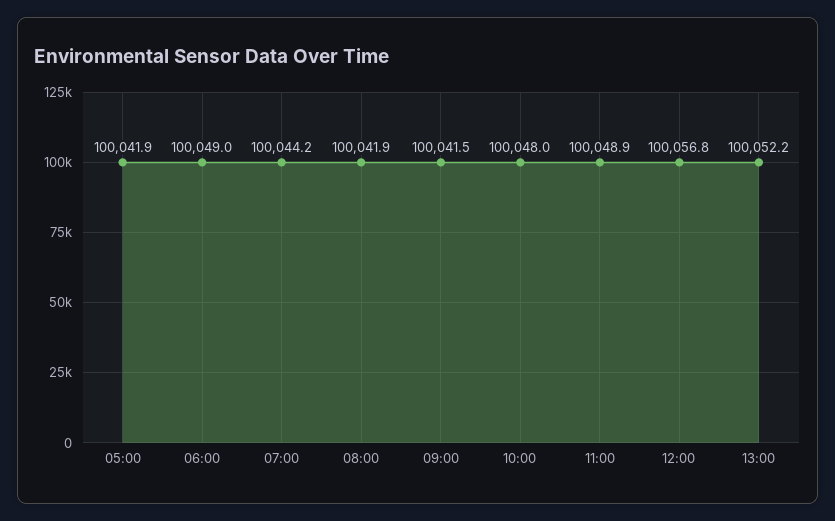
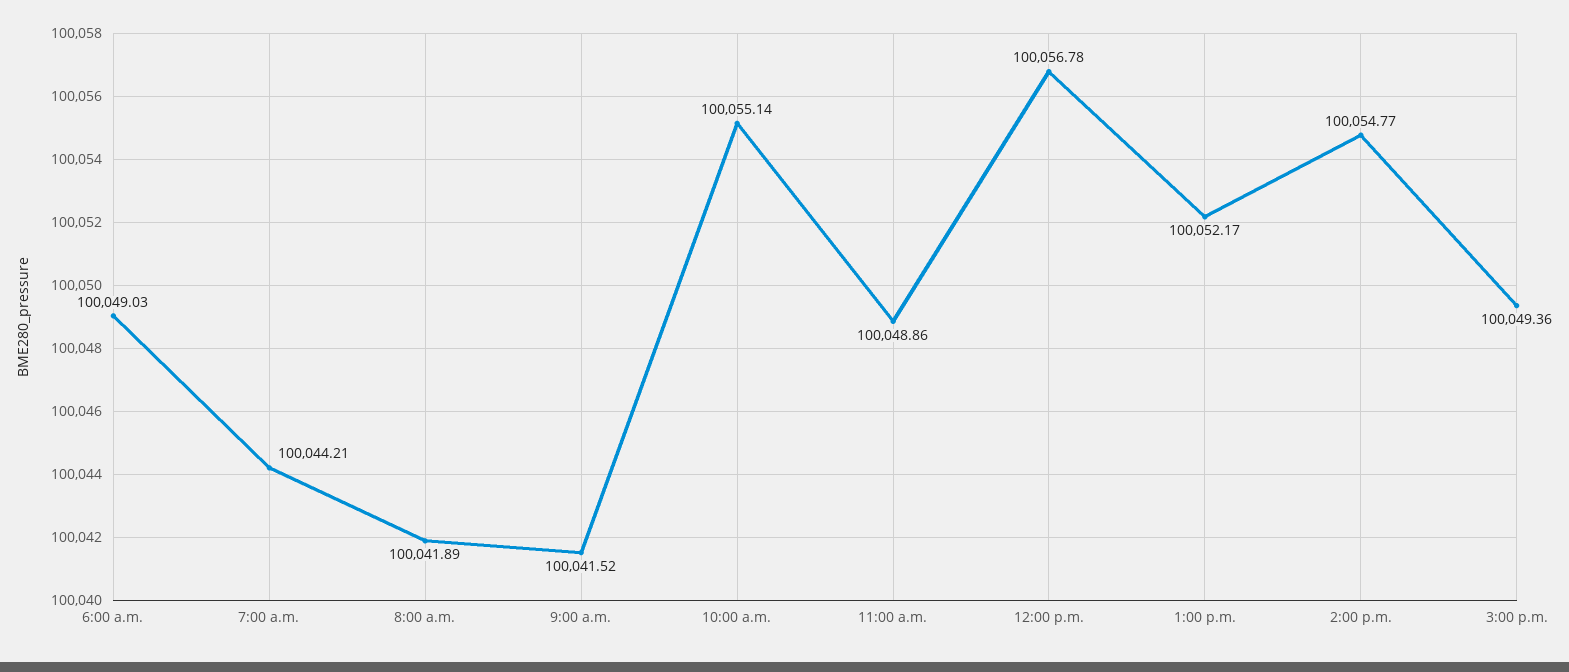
05:00: 100041.9 -> none
10:00: 100048 -> 100055.14
2:00 p.m.: none -> 100054.77
3:00 p.m.: none -> 100049.36

